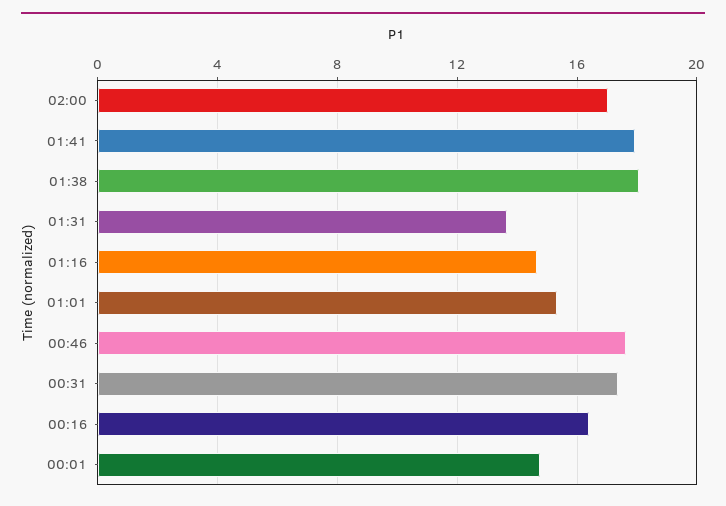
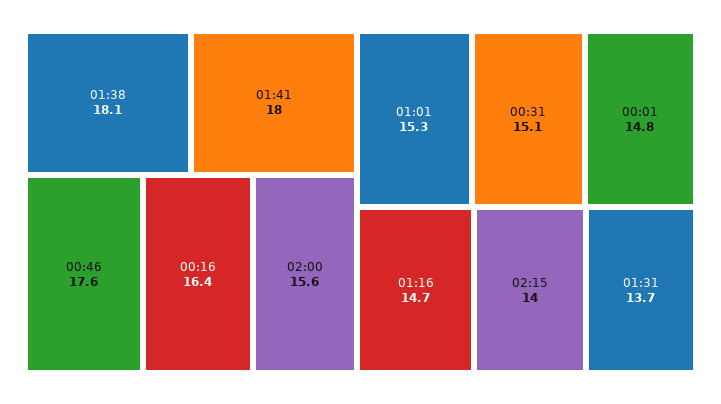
02:00: 17 -> 15.6
00:31: 17.5 -> 15.1
02:15: none -> 14

